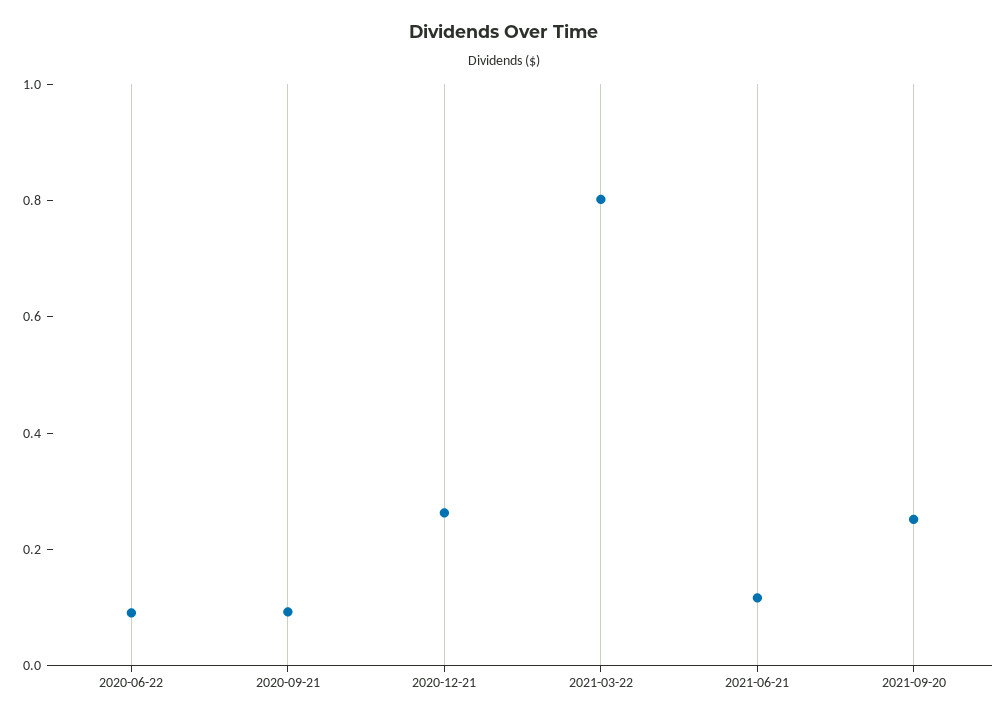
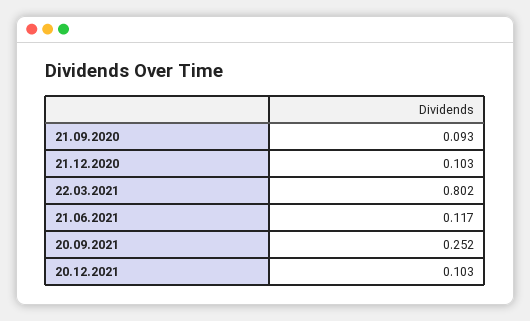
2020-06-22: 0.1 -> none
2020-12-21: 0.25 -> 0.103
20.12.2021: none -> 0.103

